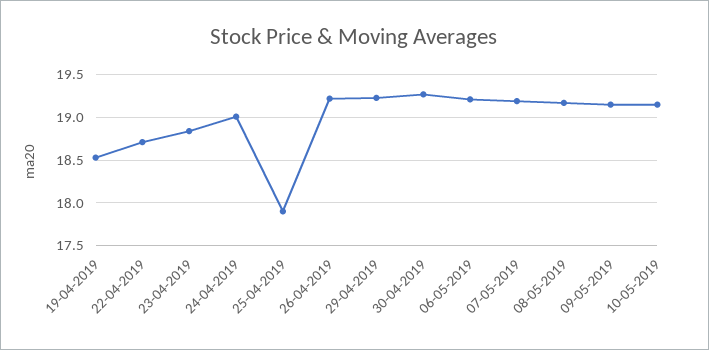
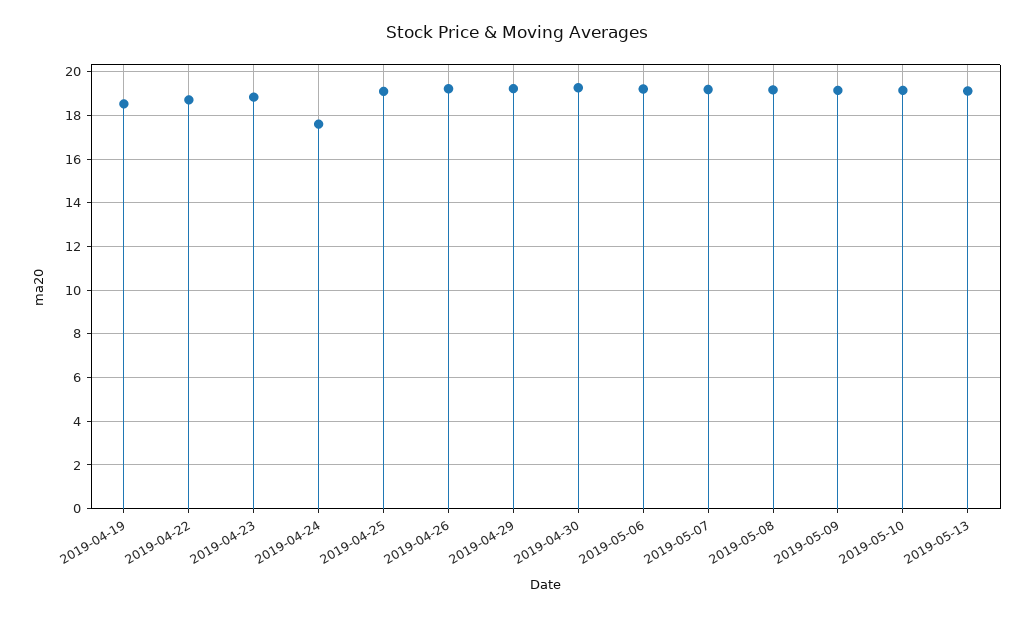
24-04-2019: 19 -> 17.5
25-04-2019: 17.9 -> 19
2019-05-13: none -> 19

